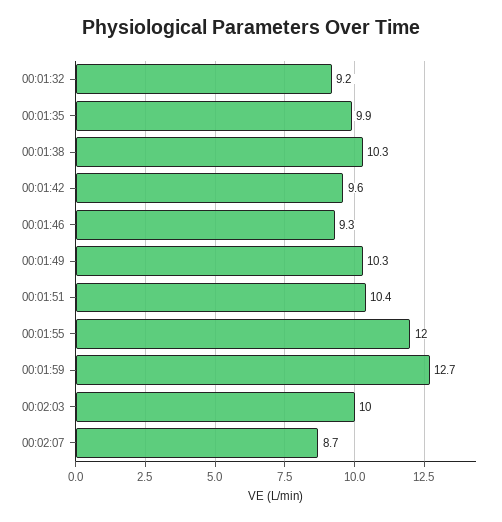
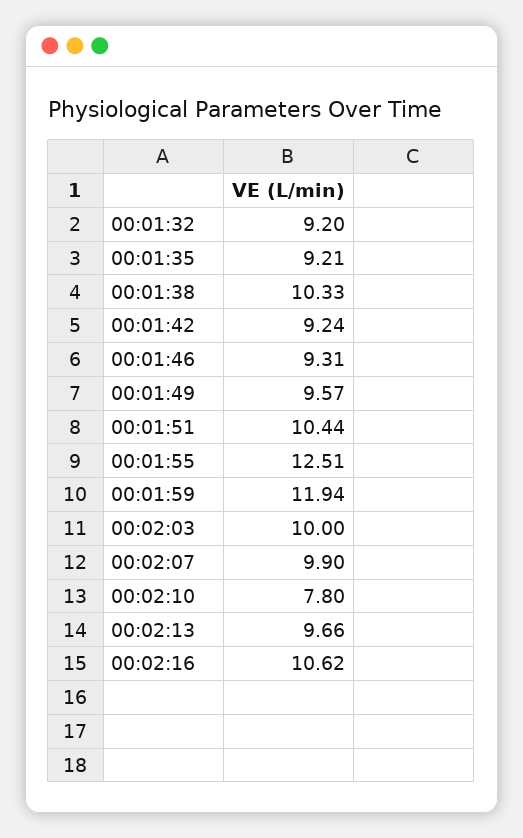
00:01:35: 9.9 -> 9.21
00:01:42: 9.6 -> 9.24
00:01:49: 10.3 -> 9.57
00:01:55: 12 -> 12.51
00:01:59: 12.7 -> 11.94
00:02:07: 8.7 -> 9.9
00:02:10: none -> 7.8
00:02:13: none -> 9.66
00:02:16: none -> 10.62

